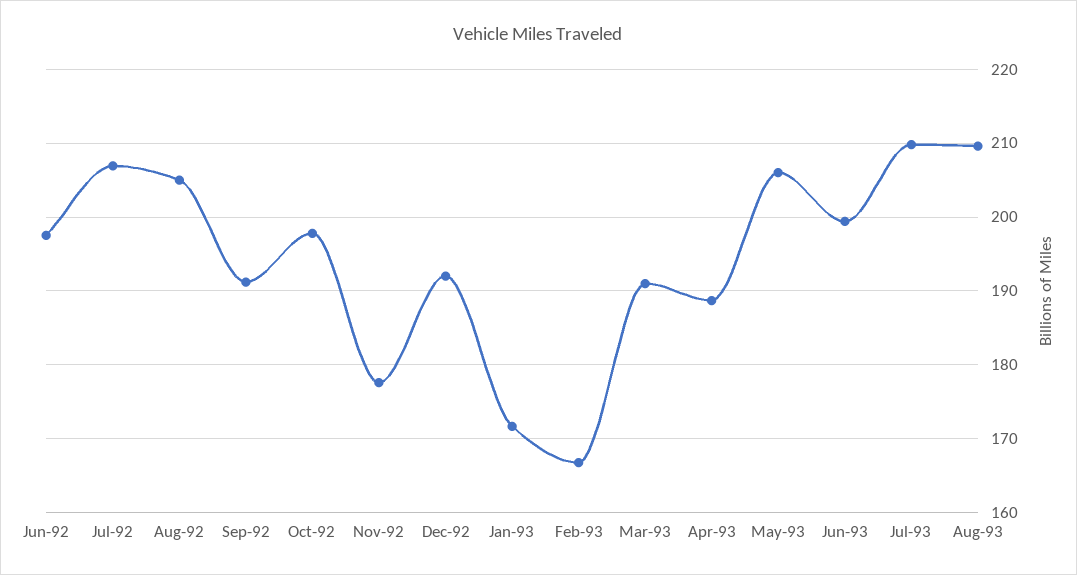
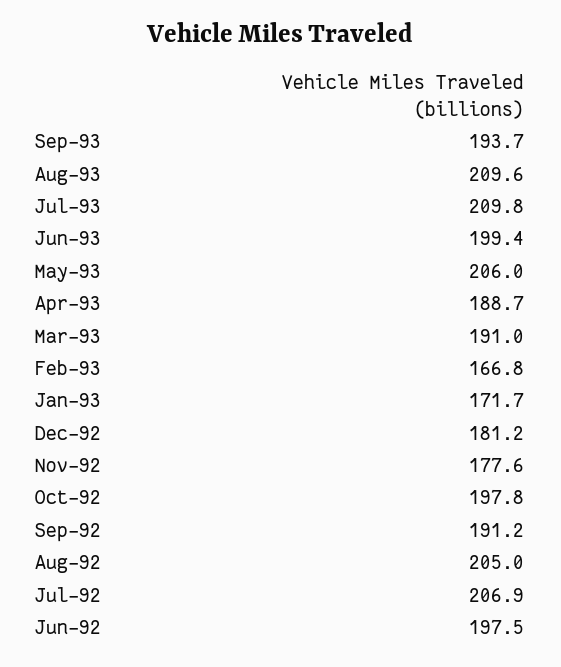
Dec-92: 192 -> 181.2
Sep-93: none -> 193.7

